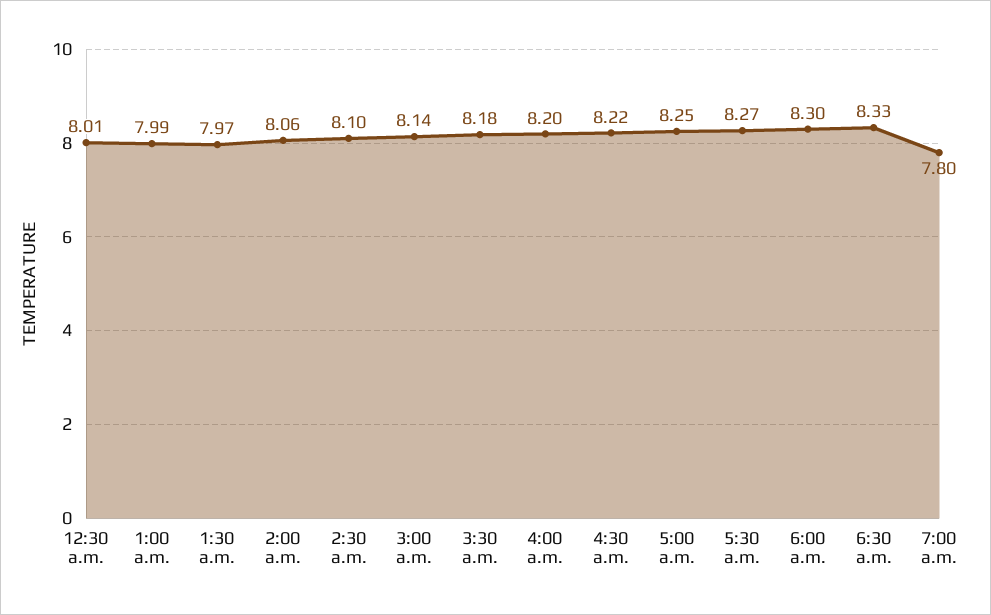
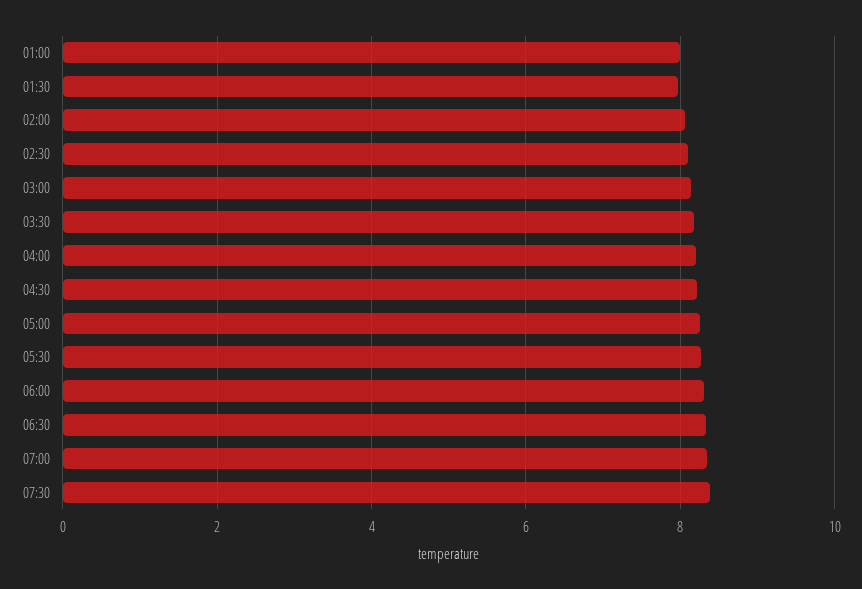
12:30 a.m.: 8.01 -> none
7:00 a.m.: 7.8 -> 8.4
07:30: none -> 8.4

